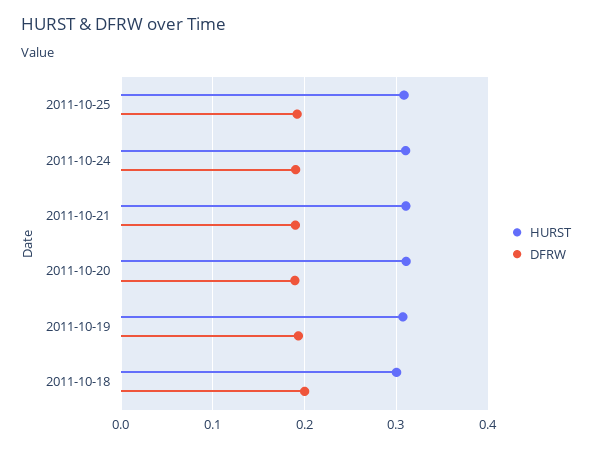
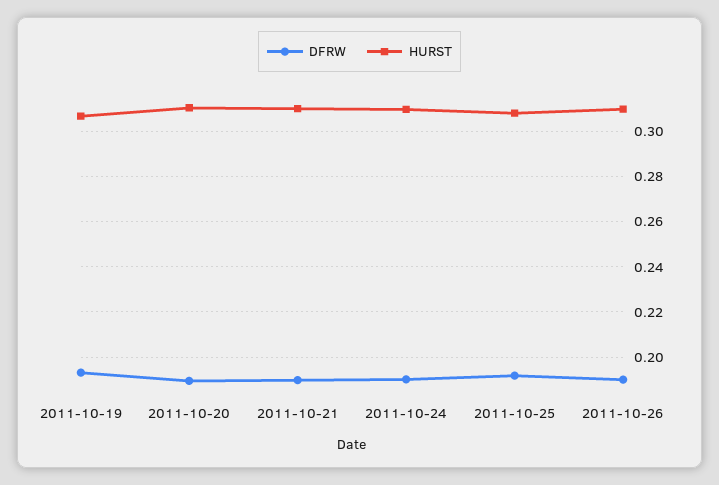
HURST, 2011-10-18: 0.3 -> none
DFRW, 2011-10-18: 0.2 -> none
DFRW, 2011-10-26: none -> 0.19
HURST, 2011-10-26: none -> 0.31

